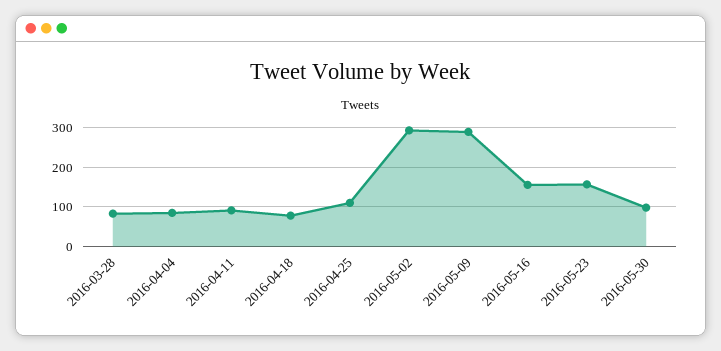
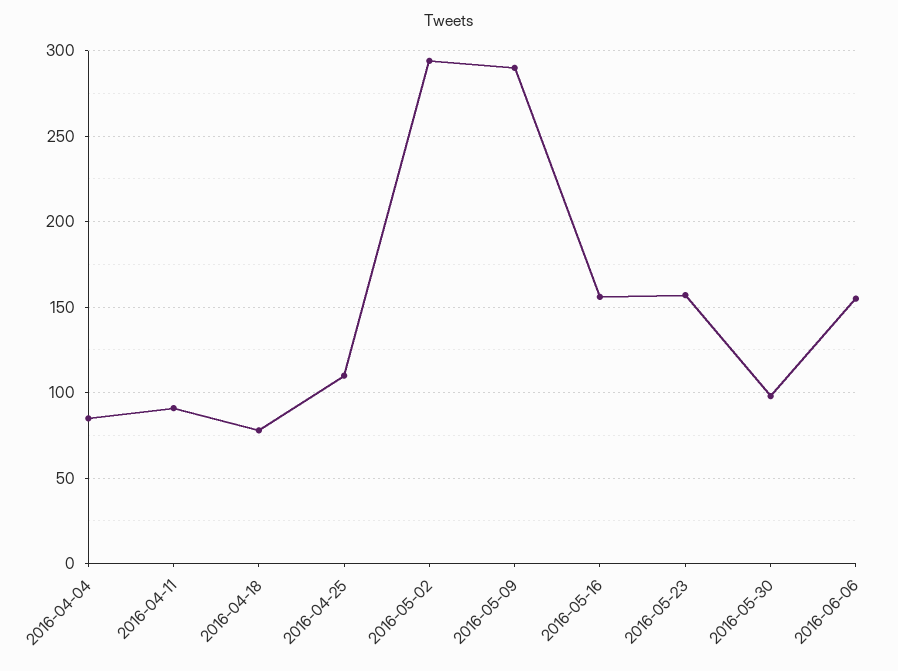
2016-03-28: 80 -> none
2016-06-06: none -> 155

